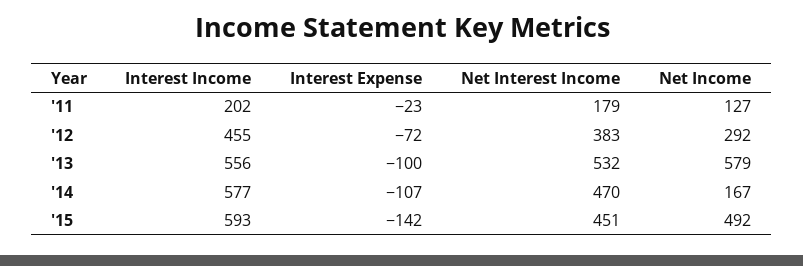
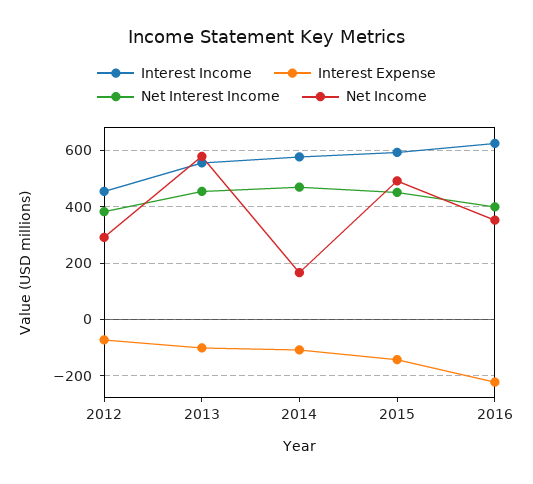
Interest Income, '11: 202 -> none
Interest Expense, '11: -23 -> none
Net Interest Income, '11: 179 -> none
Net Income, '11: 127 -> none
Net Interest Income, '13: 532 -> 450
Interest Income, 2016: none -> 625
Interest Expense, 2016: none -> -225
Net Interest Income, 2016: none -> 400
Net Income, 2016: none -> 350

